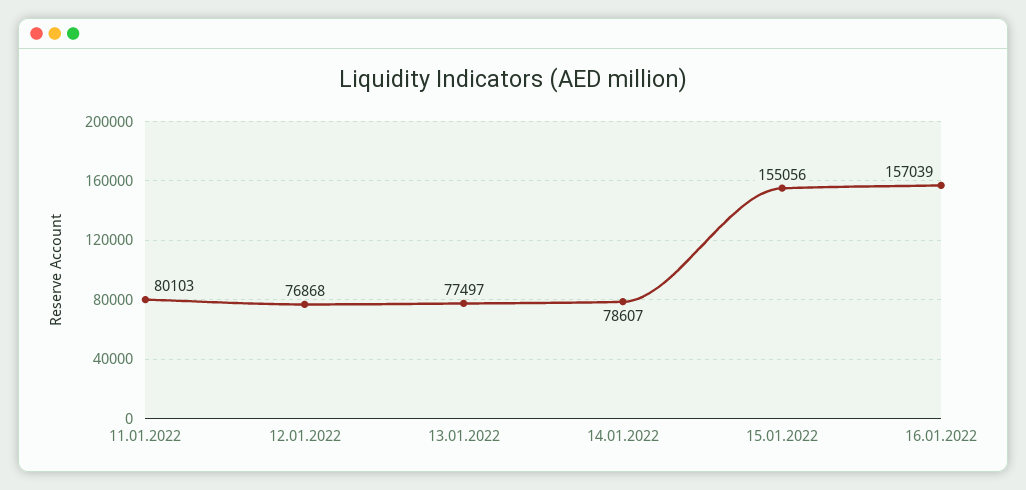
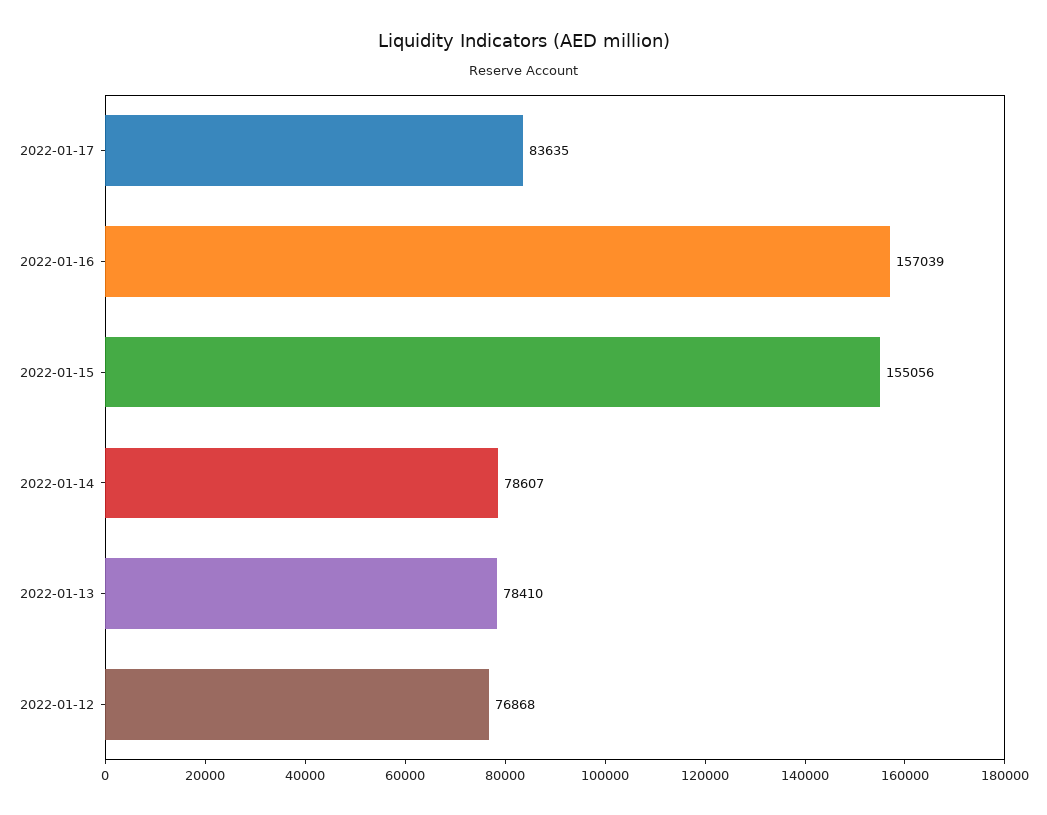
11.01.2022: 80103 -> none
13.01.2022: 77497 -> 78410
2022-01-17: none -> 83635

